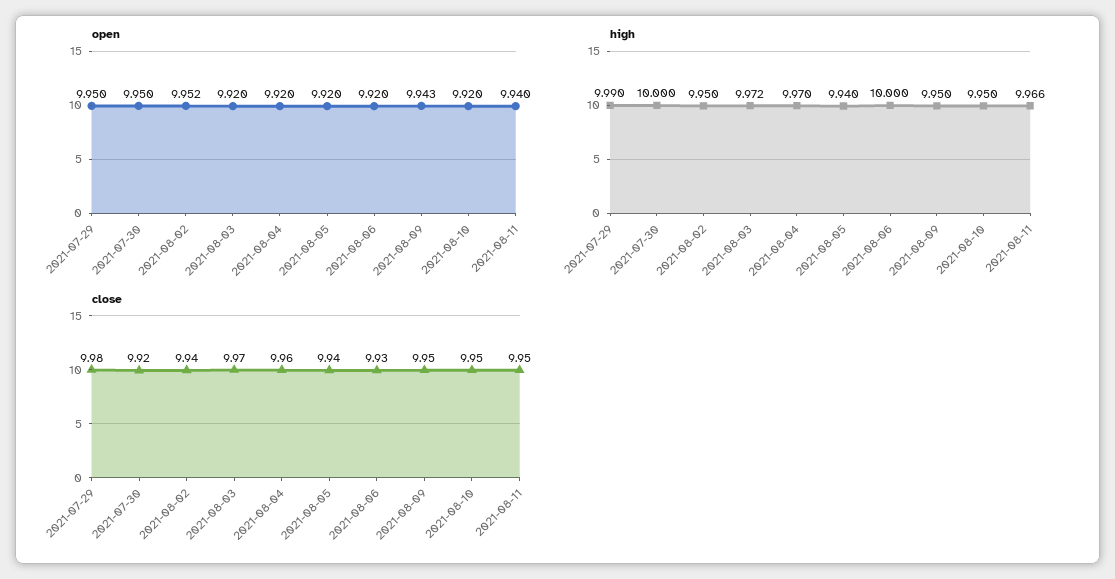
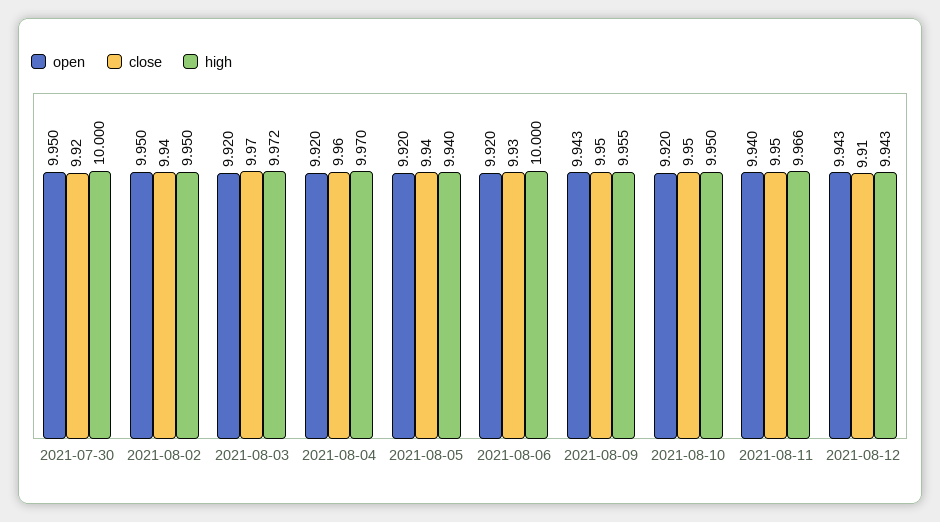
open, 2021-07-29: 9.95 -> none
open, 2021-08-02: 9.952 -> 9.95
high, 2021-07-29: 9.99 -> none
high, 2021-08-09: 9.95 -> 9.955
close, 2021-07-29: 9.98 -> none
open, 2021-08-12: none -> 9.943
close, 2021-08-12: none -> 9.91
high, 2021-08-12: none -> 9.943

